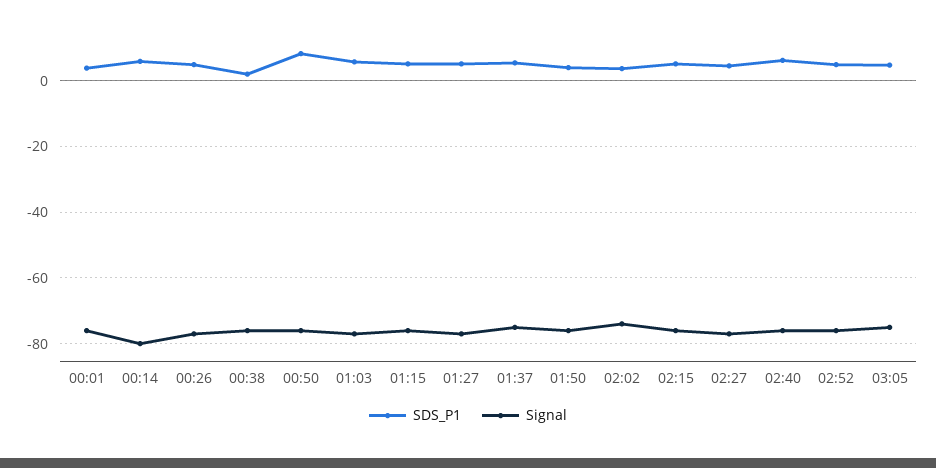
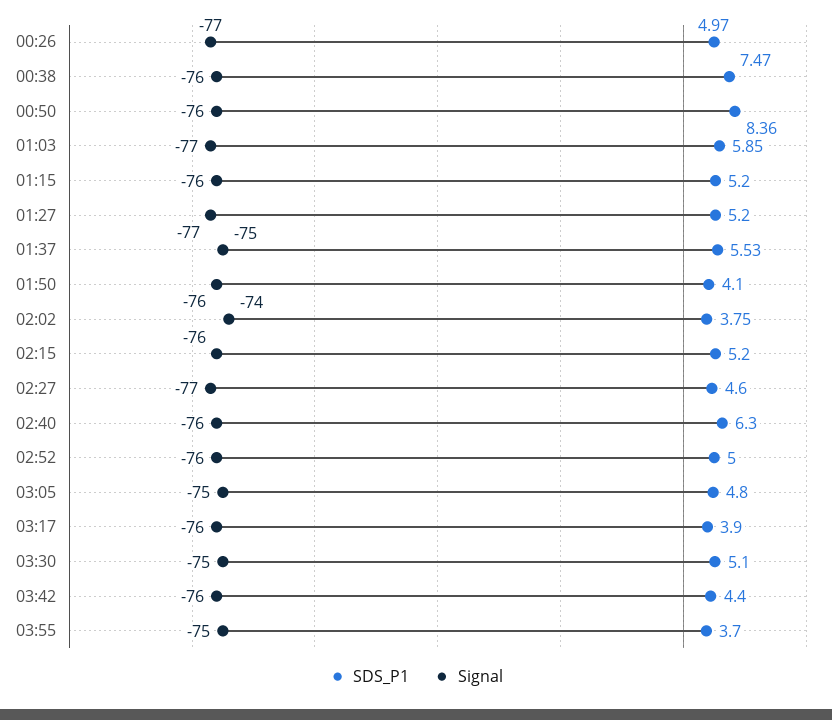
SDS_P1, 00:01: 4 -> none
Signal, 00:01: -76 -> none
SDS_P1, 00:14: 6 -> none
Signal, 00:14: -80 -> none
SDS_P1, 00:38: 2 -> 7.47
SDS_P1, 03:17: none -> 3.9
Signal, 03:17: none -> -76
SDS_P1, 03:30: none -> 5.1
Signal, 03:30: none -> -75
SDS_P1, 03:42: none -> 4.4
Signal, 03:42: none -> -76
SDS_P1, 03:55: none -> 3.7
Signal, 03:55: none -> -75

